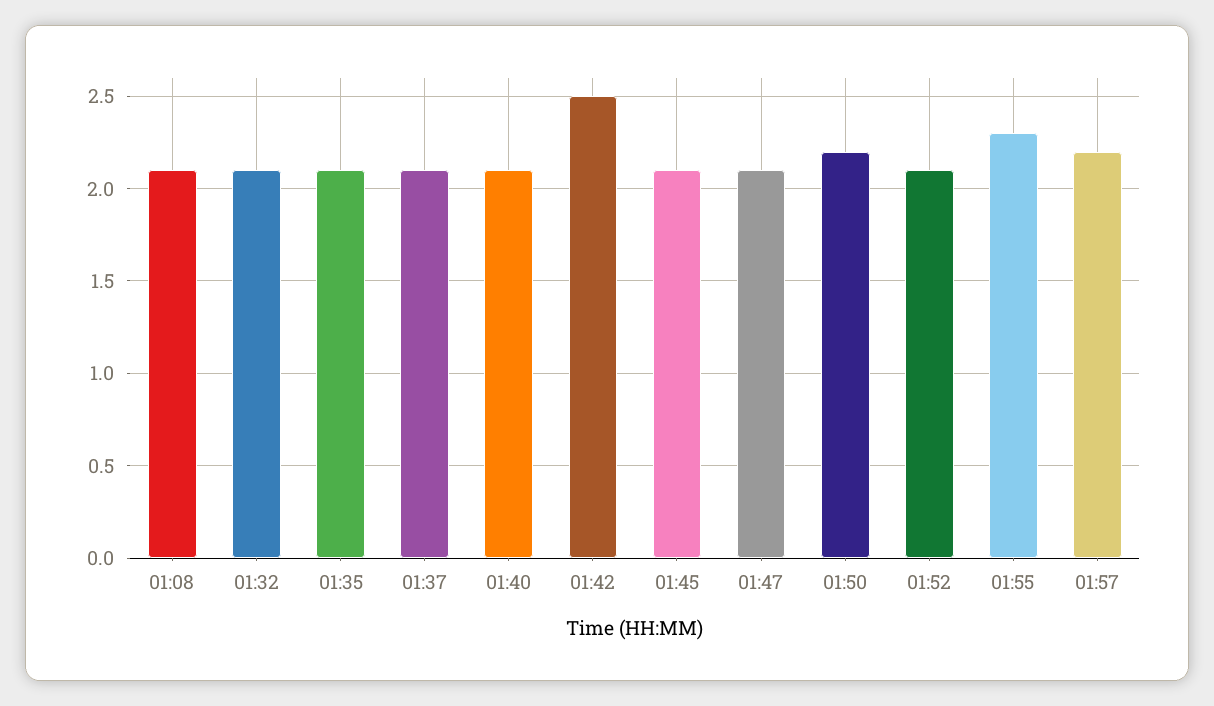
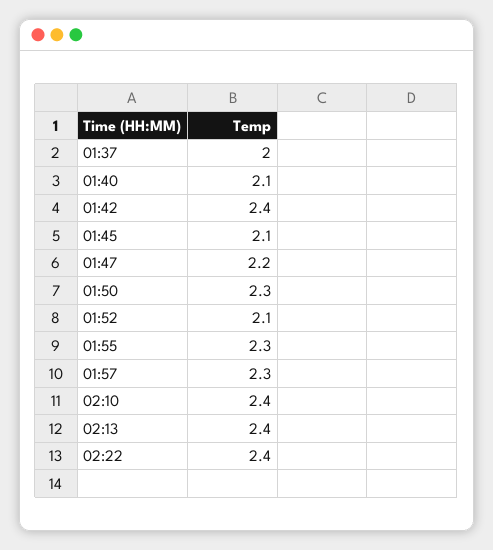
01:08: 2.1 -> none
01:32: 2.1 -> none
01:35: 2.1 -> none
01:37: 2.1 -> 2
01:42: 2.5 -> 2.4
01:47: 2.1 -> 2.2
01:50: 2.2 -> 2.3
01:57: 2.2 -> 2.3
02:10: none -> 2.4
02:13: none -> 2.4
02:22: none -> 2.4

